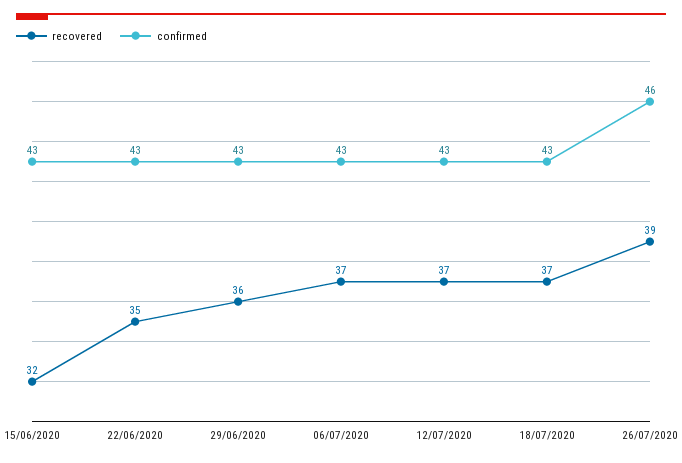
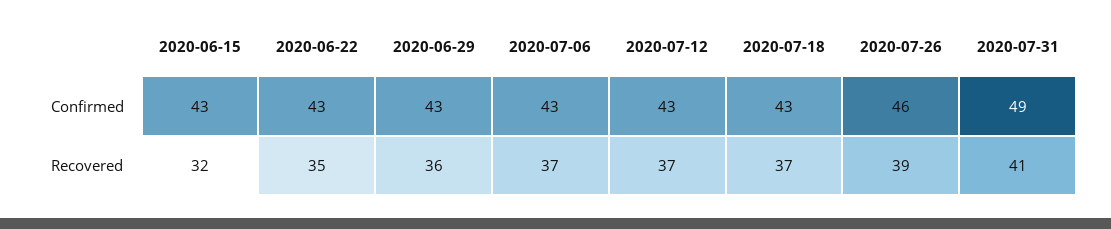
confirmed, 2020-07-31: none -> 49
recovered, 2020-07-31: none -> 41

